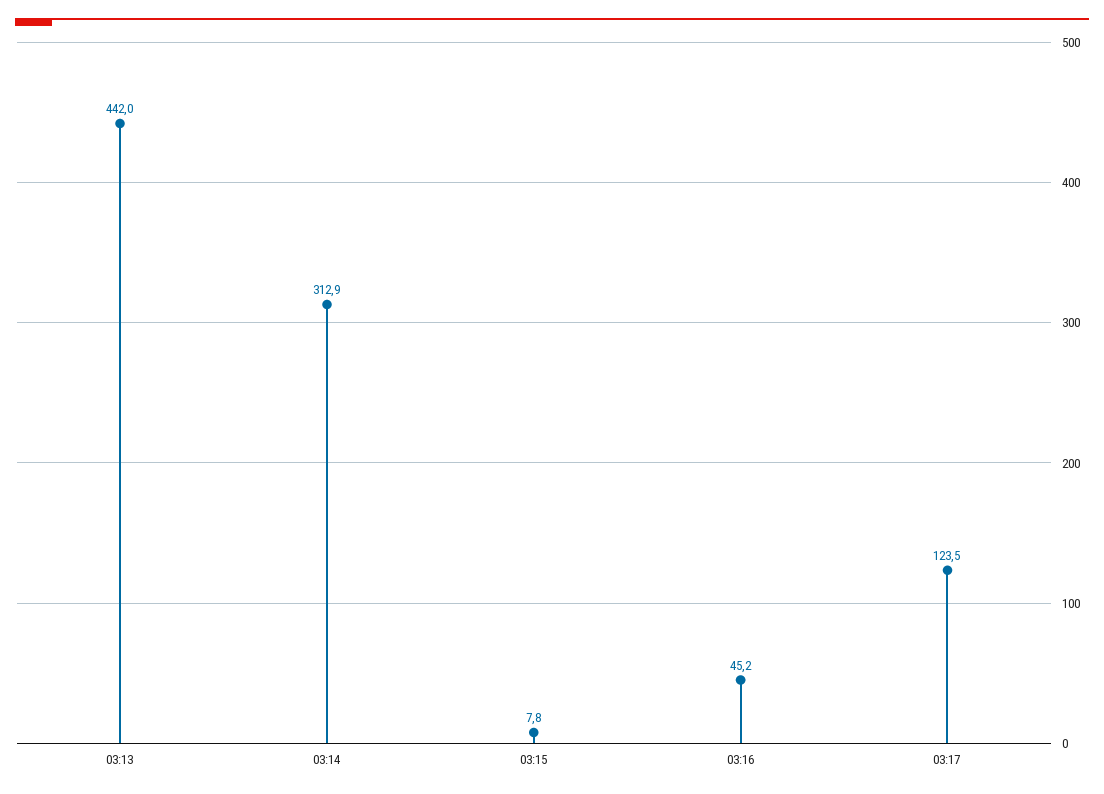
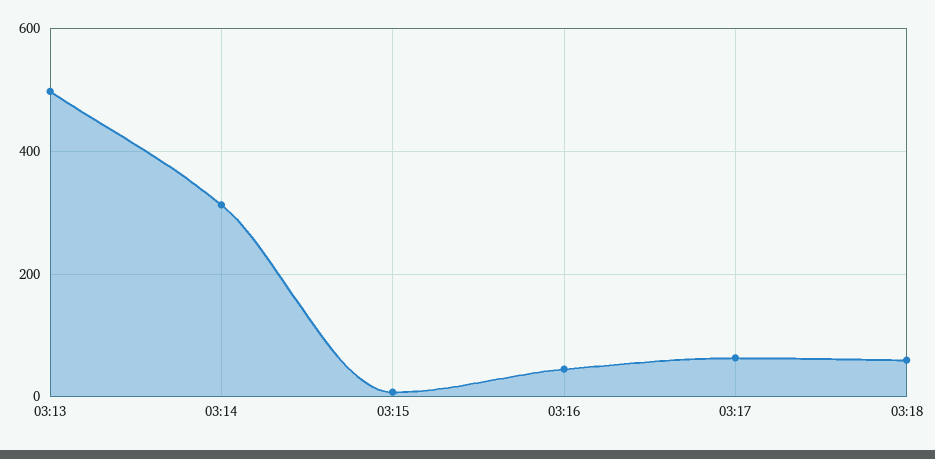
03:13: 442 -> 500
03:17: 123.5 -> 60
03:18: none -> 60

